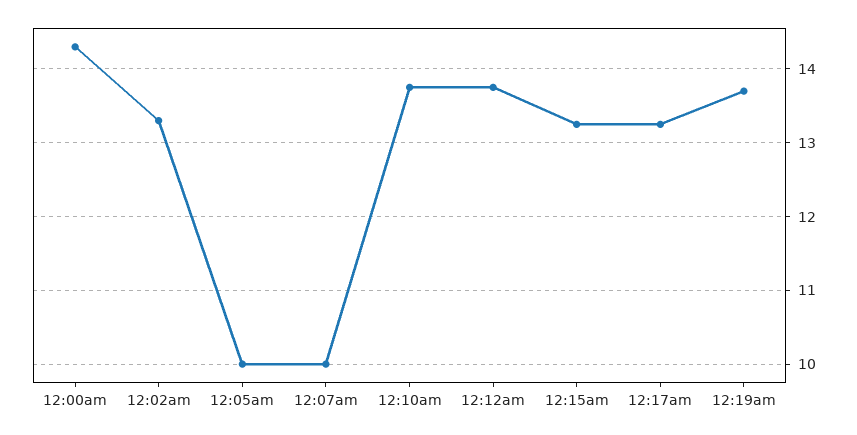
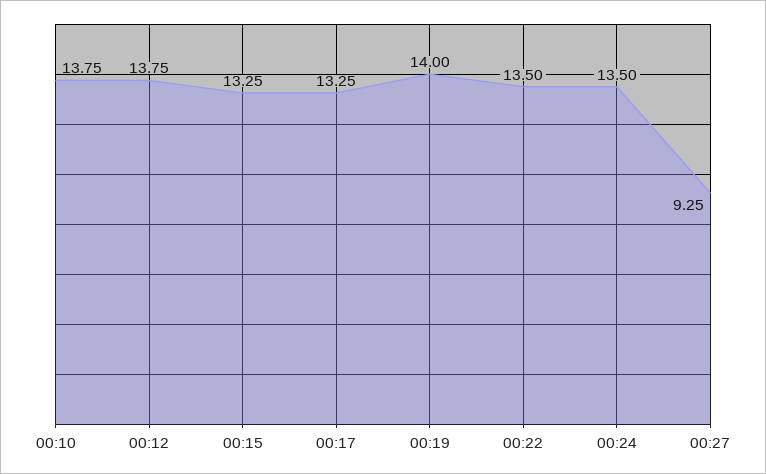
12:00am: 14.3 -> none
12:02am: 13.3 -> none
12:05am: 10 -> none
12:07am: 10 -> none
12:19am: 13.7 -> 14
00:22: none -> 13.5
00:24: none -> 13.5
00:27: none -> 9.25

